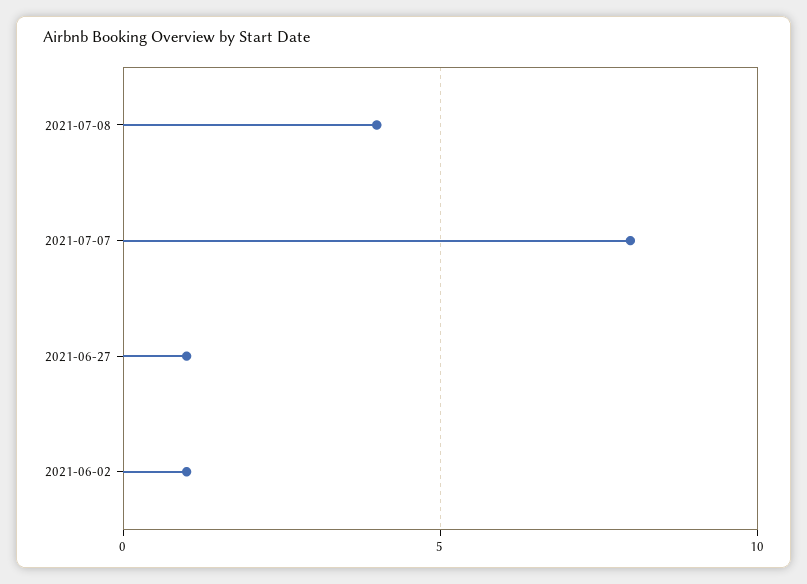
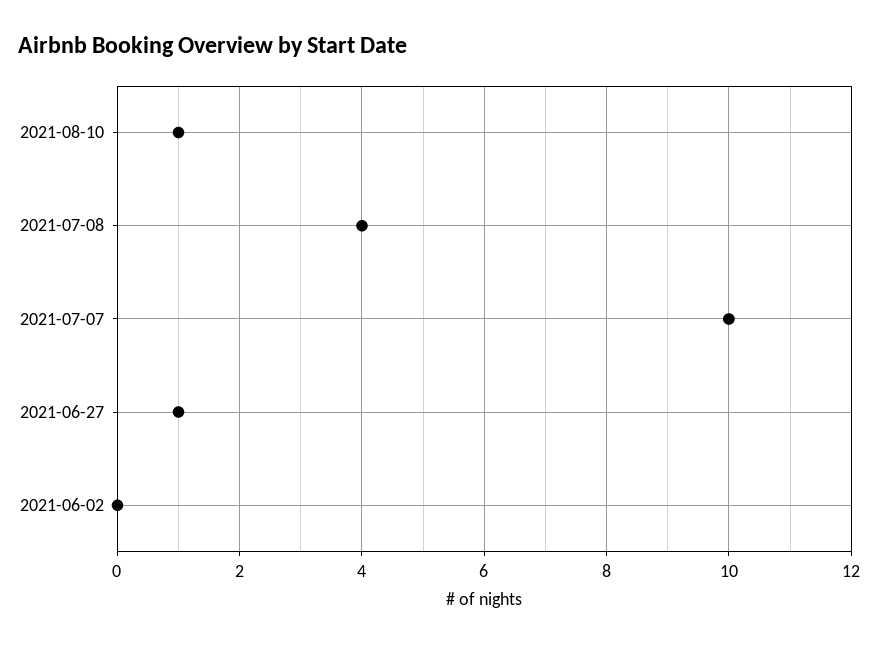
2021-07-07: 8 -> 10
2021-06-02: 1 -> 0
2021-08-10: none -> 1

